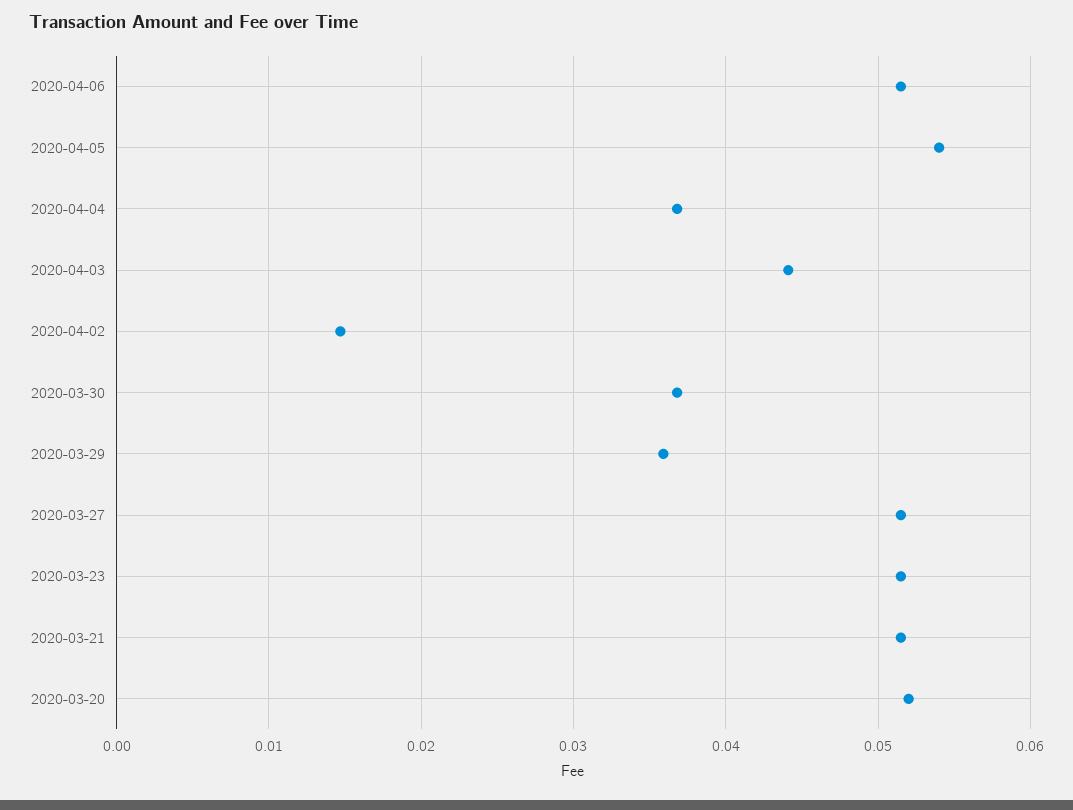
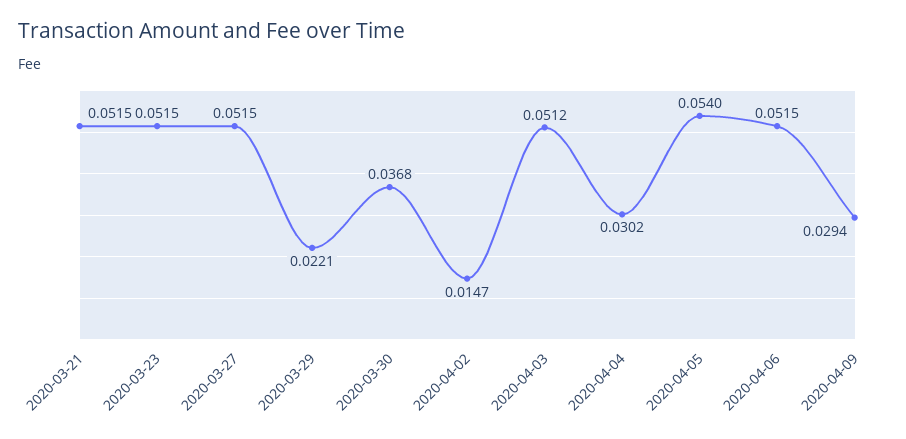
2020-04-04: 0.037 -> 0.0302
2020-04-03: 0.044 -> 0.0512
2020-03-29: 0.036 -> 0.0221
2020-03-20: 0.052 -> none
2020-04-09: none -> 0.0294

